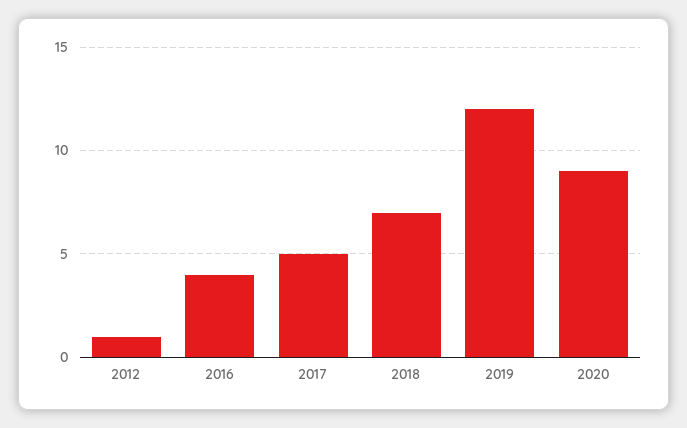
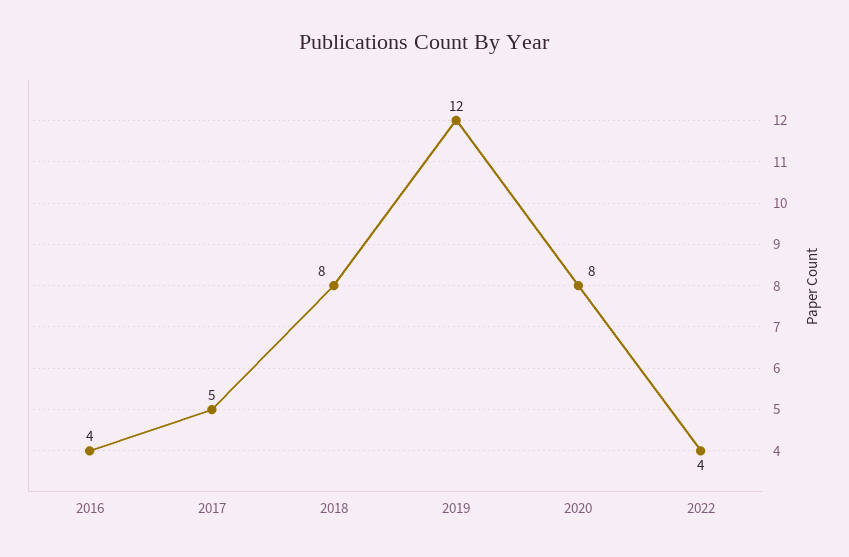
2012: 1 -> none
2018: 7 -> 8
2020: 9 -> 8
2022: none -> 4

